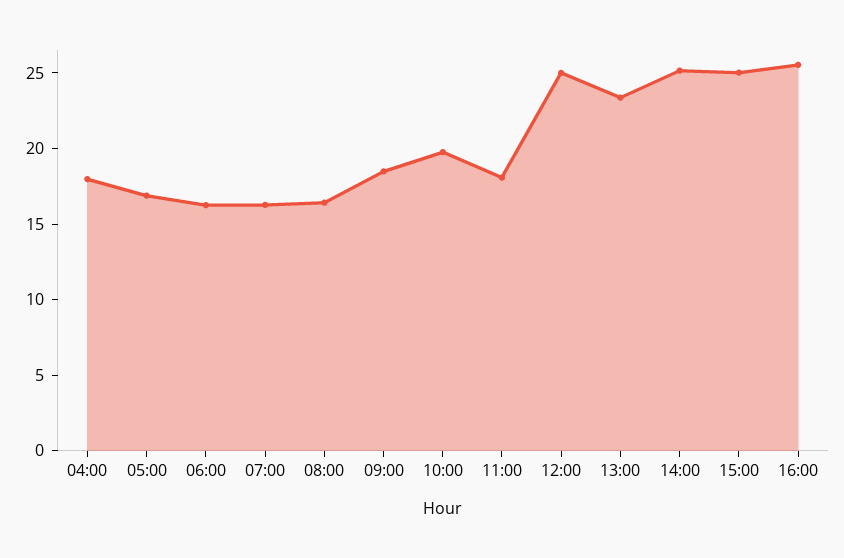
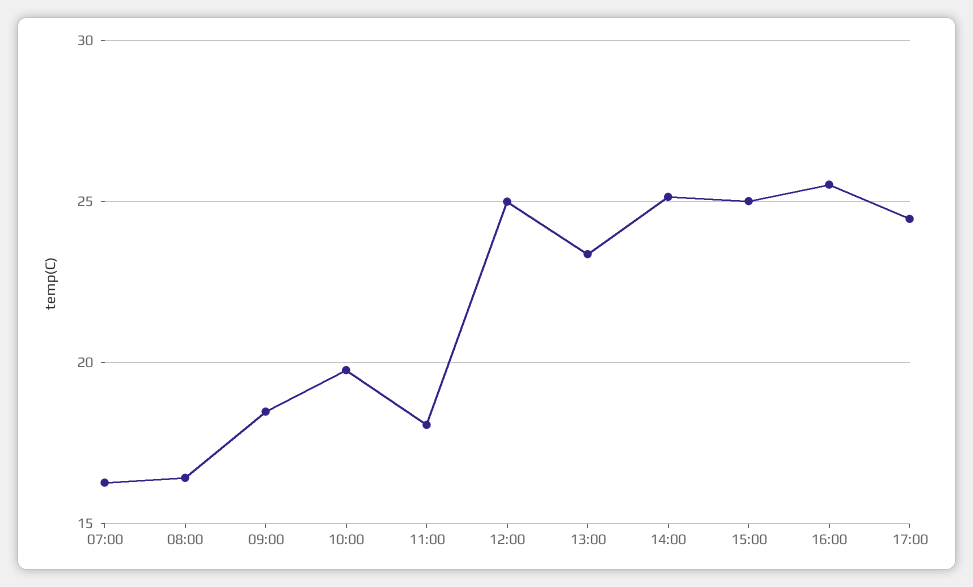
04:00: 18 -> none
05:00: 17 -> none
06:00: 16 -> none
17:00: none -> 24.5

